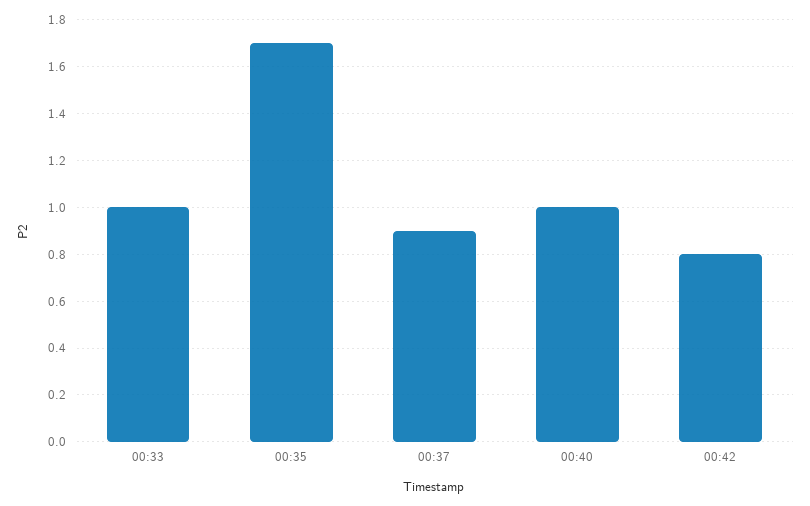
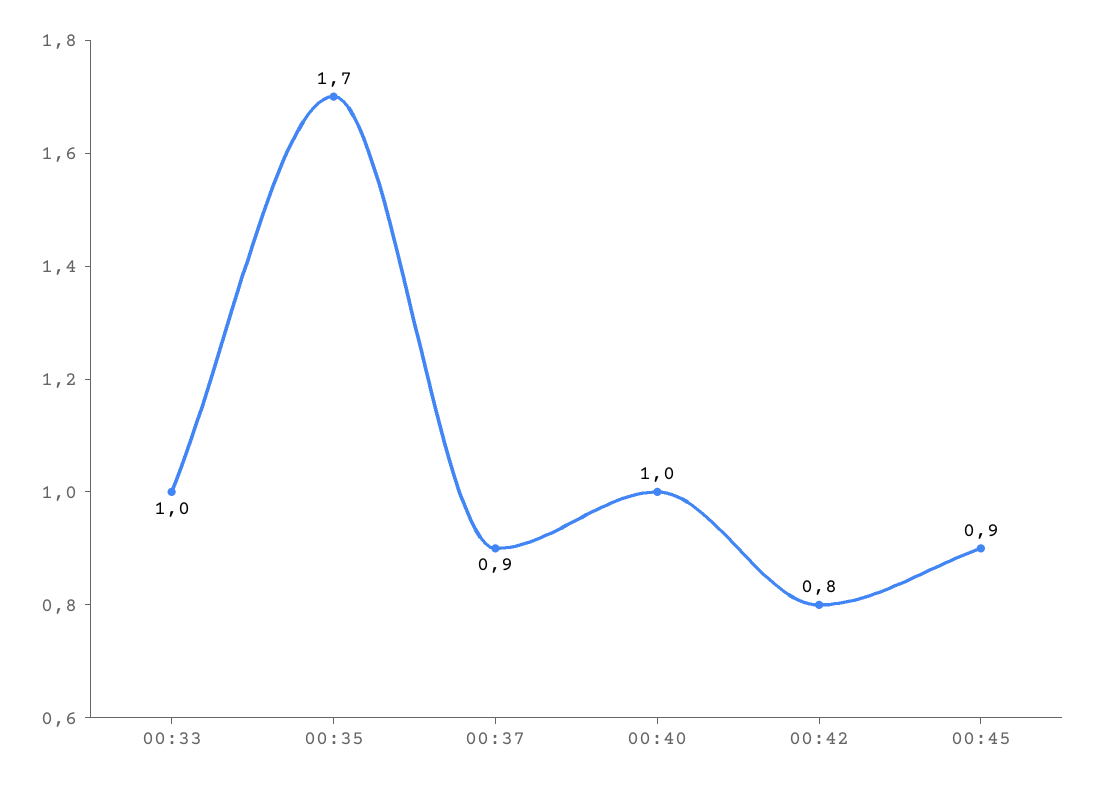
00:45: none -> 0.9

